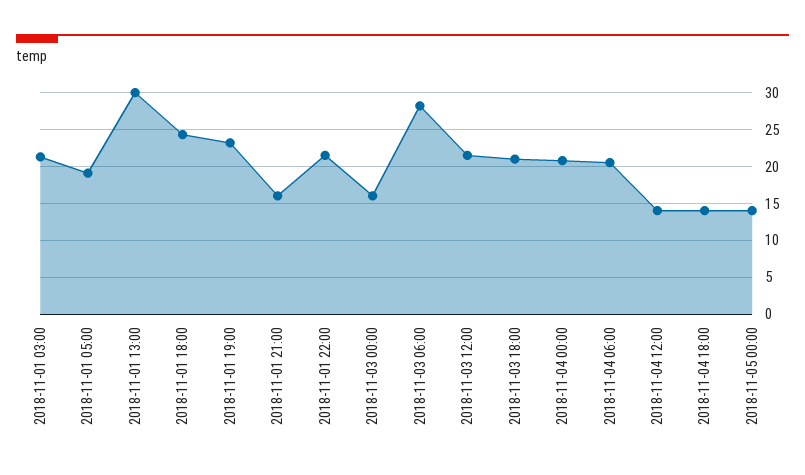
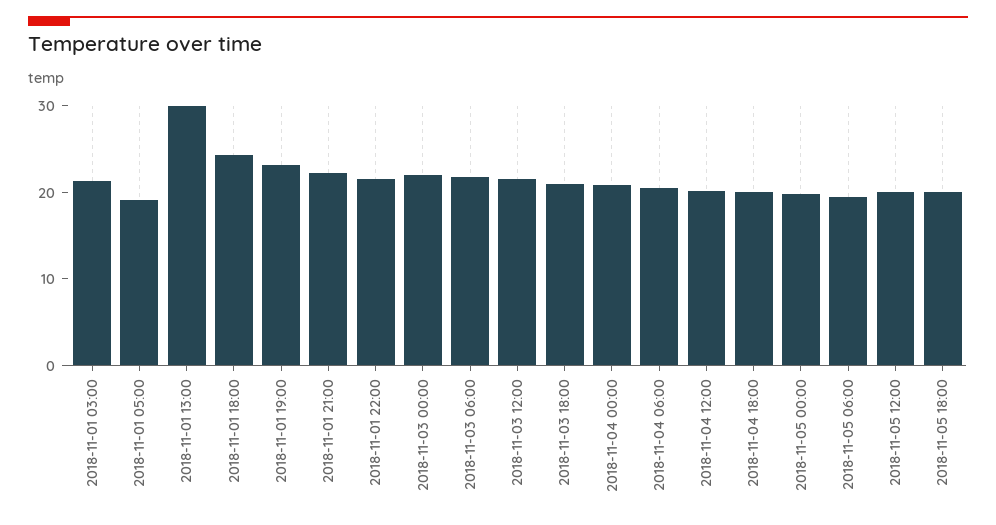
2018-11-01 21:00: 16 -> 22
2018-11-03 00:00: 16 -> 22
2018-11-03 06:00: 28 -> 22
2018-11-04 12:00: 14 -> 20
2018-11-04 18:00: 14 -> 20
2018-11-05 00:00: 14 -> 20
2018-11-05 06:00: none -> 20
2018-11-05 12:00: none -> 20
2018-11-05 18:00: none -> 20

